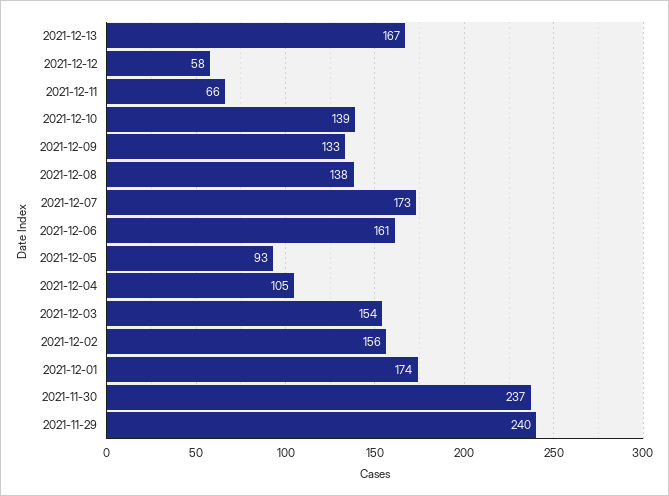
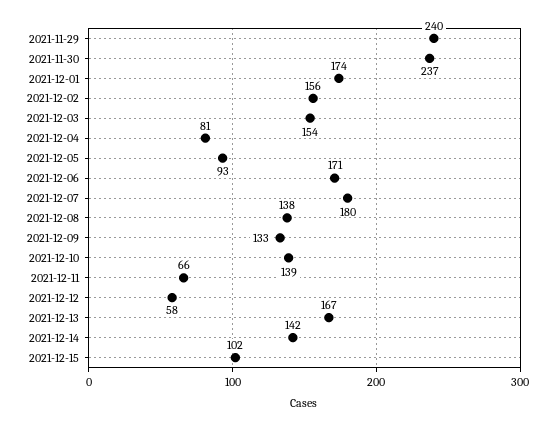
2021-12-07: 173 -> 180
2021-12-06: 161 -> 171
2021-12-04: 105 -> 81
2021-12-14: none -> 142
2021-12-15: none -> 102

